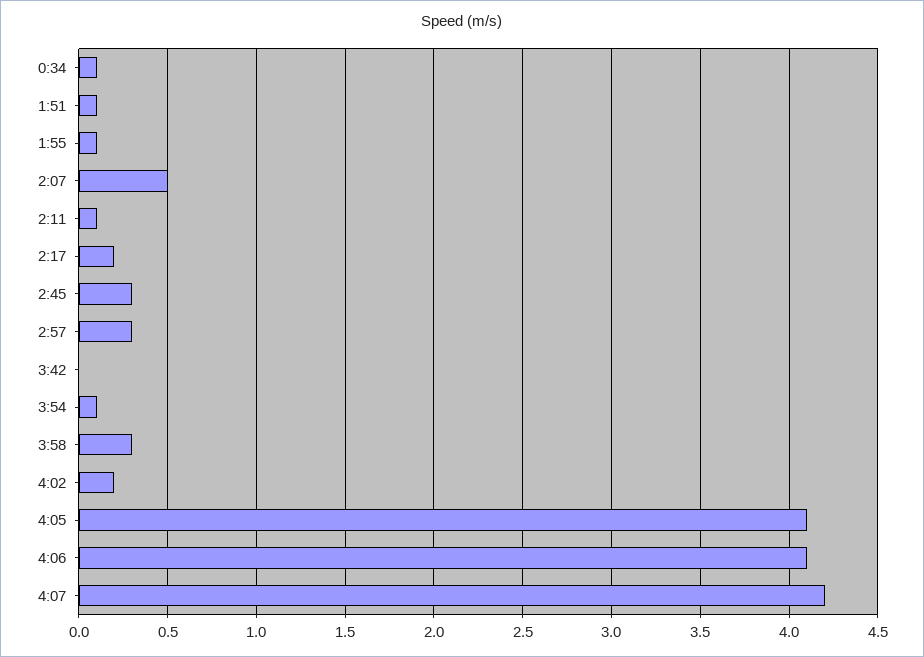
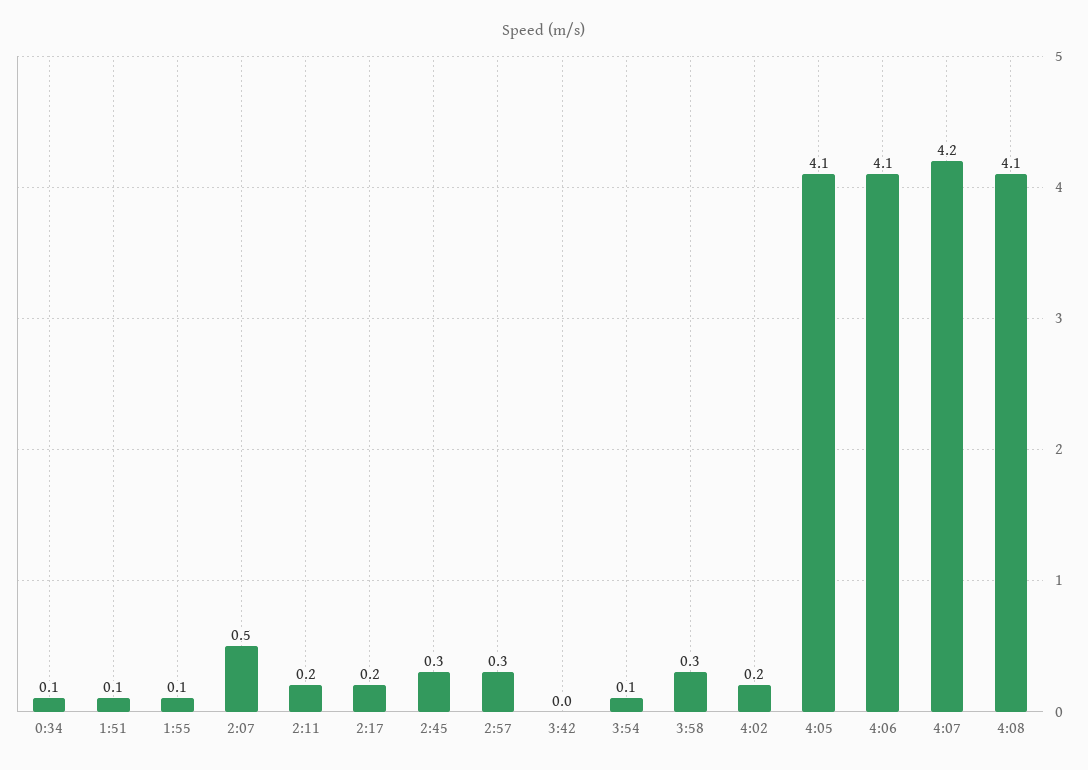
2:11: 0.1 -> 0.2
4:08: none -> 4.1

